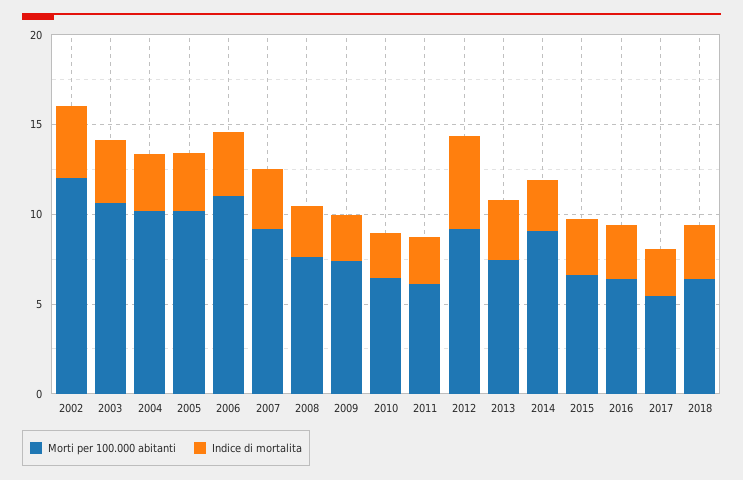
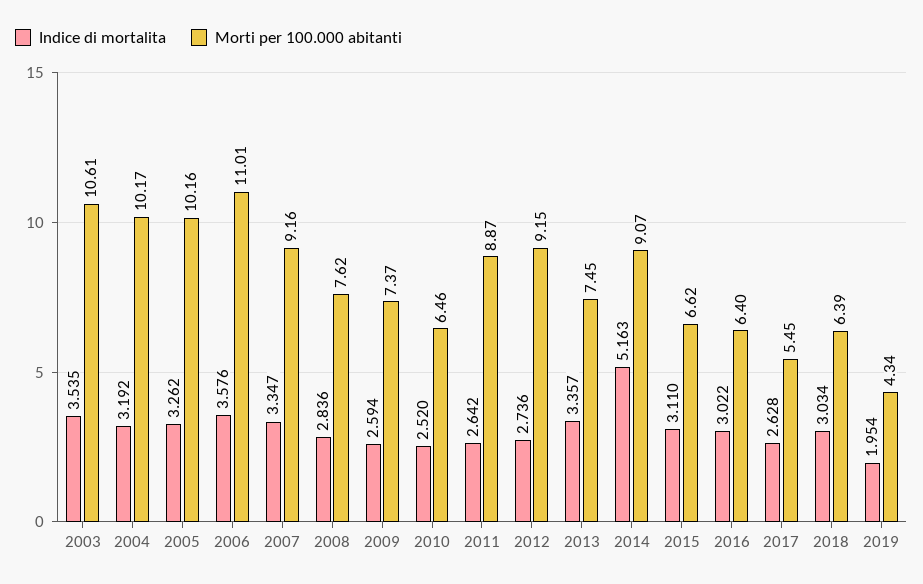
Morti per 100.000 abitanti, 2002: 12 -> none
Indice di mortalita, 2002: 4 -> none
Morti per 100.000 abitanti, 2011: 6 -> 8.87
Indice di mortalita, 2012: 5 -> 2.736
Indice di mortalita, 2014: 3 -> 5.163
Indice di mortalita, 2019: none -> 1.954
Morti per 100.000 abitanti, 2019: none -> 4.34

